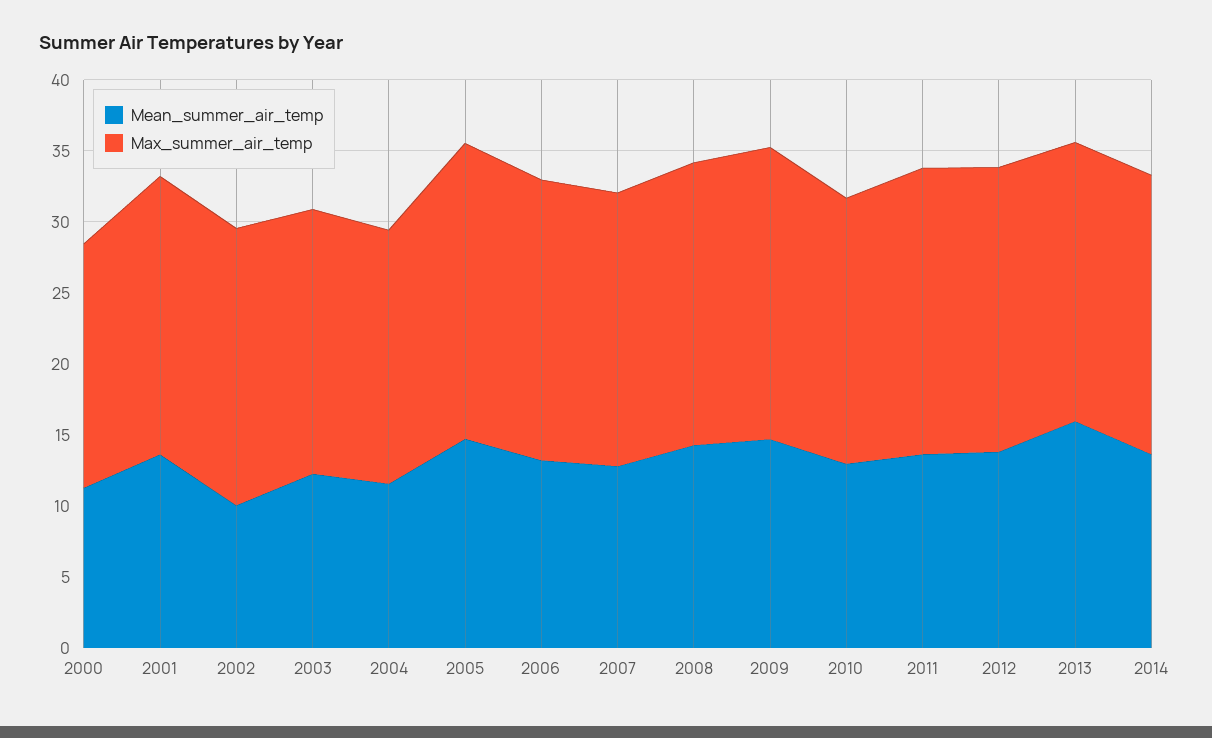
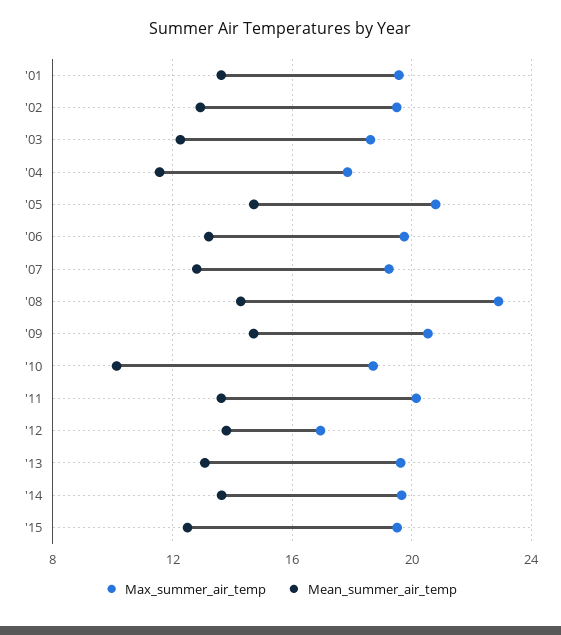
Mean_summer_air_temp, 2000: 11 -> none
Max_summer_air_temp, 2000: 17 -> none
Mean_summer_air_temp, 2002: 10 -> 13
Max_summer_air_temp, 2008: 20 -> 23
Mean_summer_air_temp, 2010: 13 -> 10
Max_summer_air_temp, 2012: 20 -> 17
Mean_summer_air_temp, 2013: 16 -> 13
Max_summer_air_temp, '15: none -> 19.5
Mean_summer_air_temp, '15: none -> 12.5

